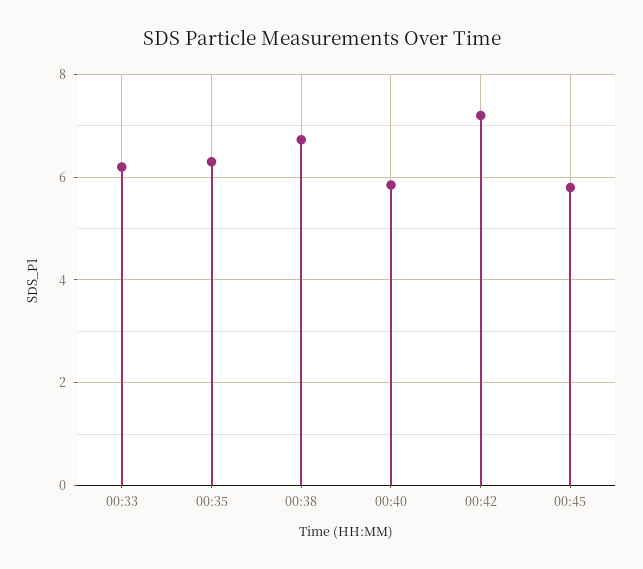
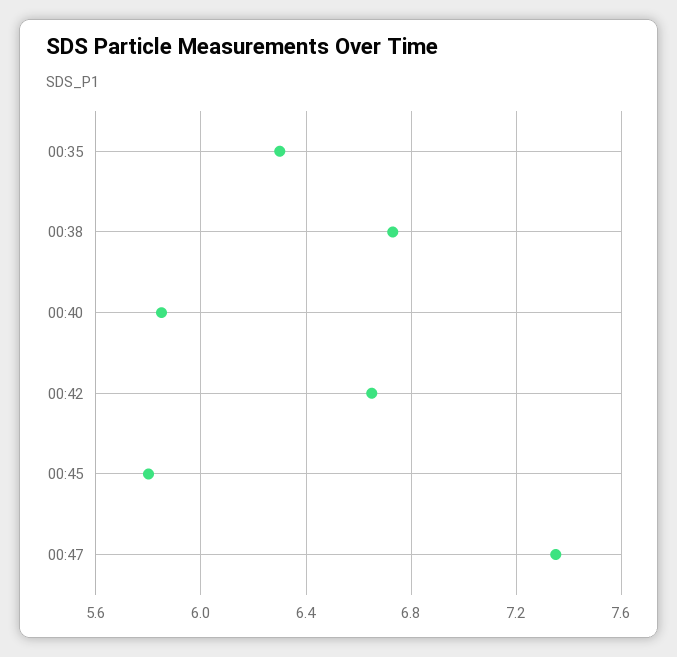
00:33: 6.2 -> none
00:42: 7.2 -> 6.65
00:47: none -> 7.35

